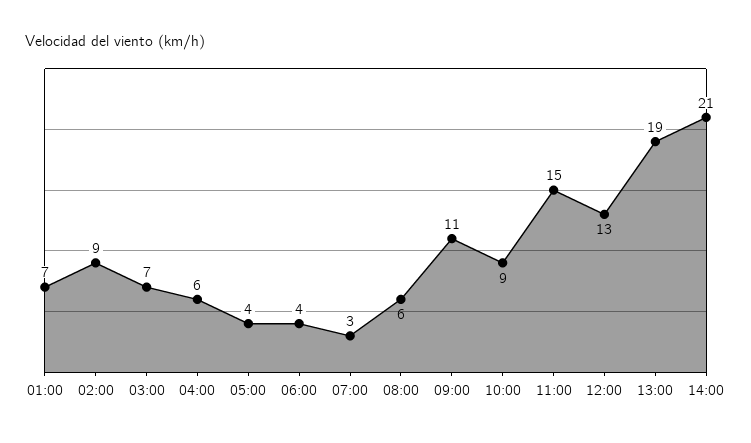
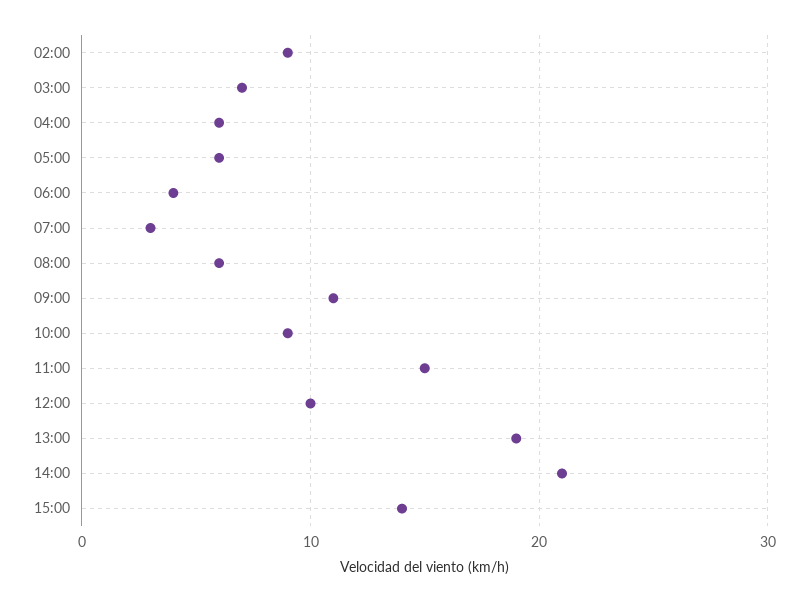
01:00: 7 -> none
05:00: 4 -> 6
12:00: 13 -> 10
15:00: none -> 14

